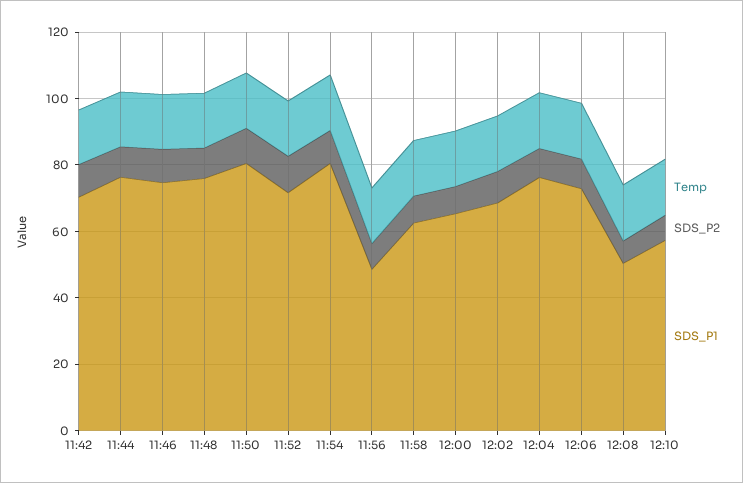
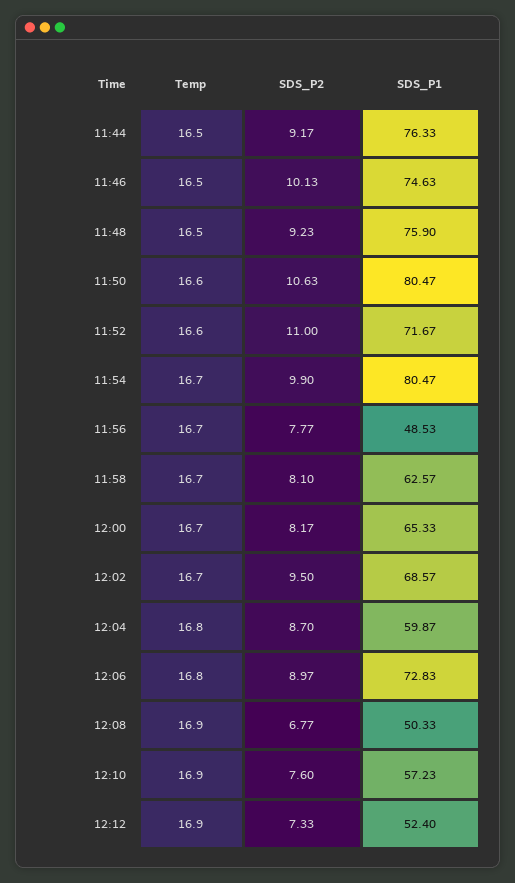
Temp, 11:42: 15 -> none
SDS_P2, 11:42: 10 -> none
SDS_P1, 11:42: 70 -> none
SDS_P1, 12:04: 75 -> 59.87
Temp, 12:12: none -> 16.9
SDS_P2, 12:12: none -> 7.33
SDS_P1, 12:12: none -> 52.4

